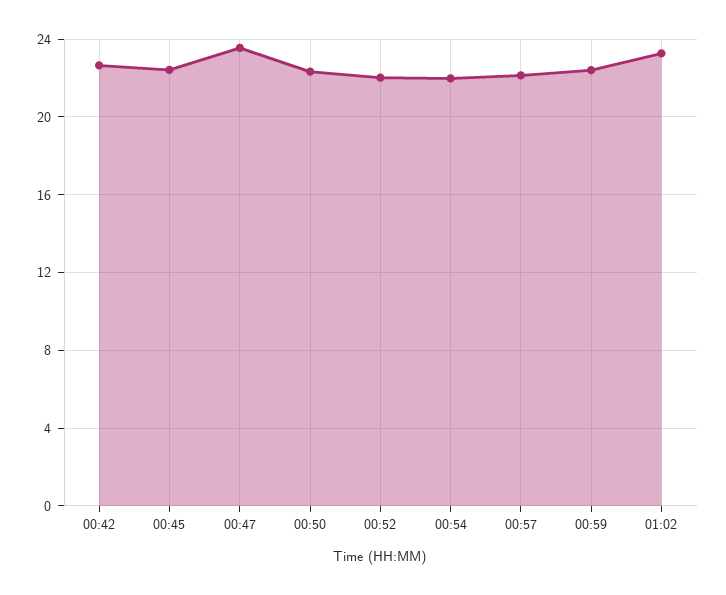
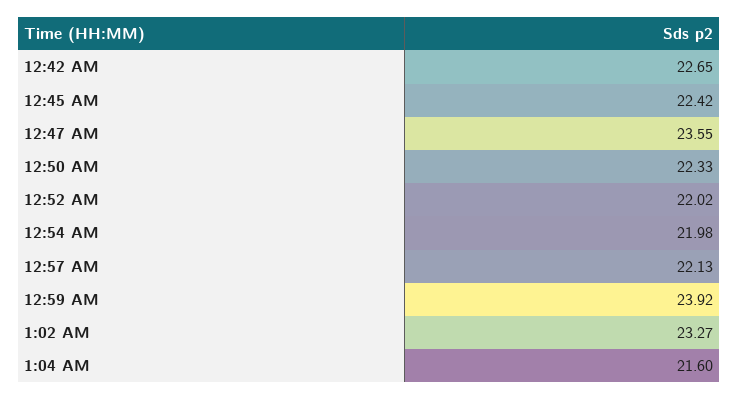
00:59: 22.5 -> 23.92
1:04 AM: none -> 21.6

